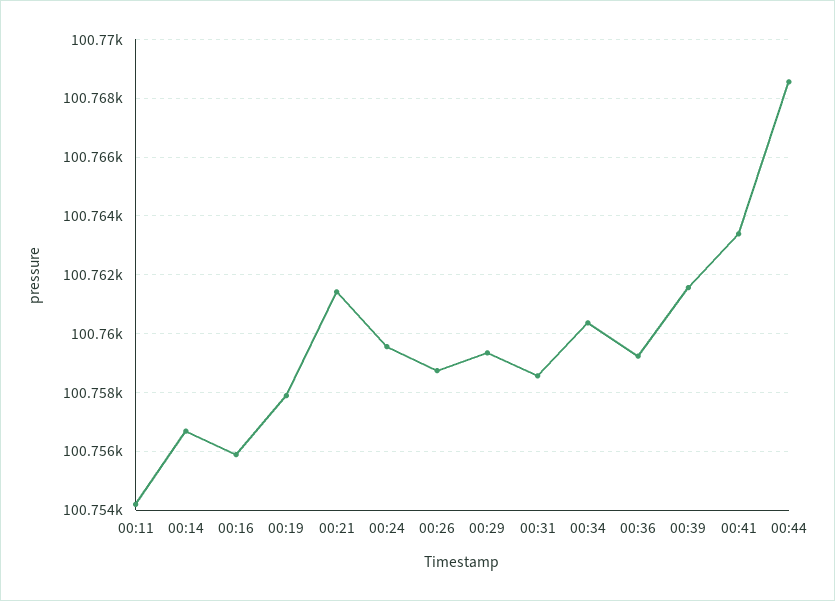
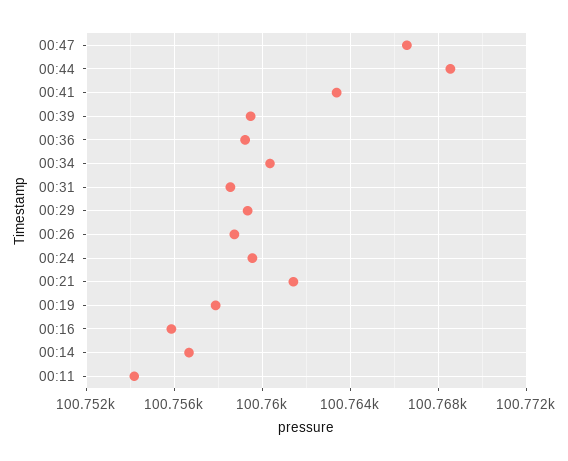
00:39: 100761.5 -> 100759.5
00:47: none -> 100766.5

